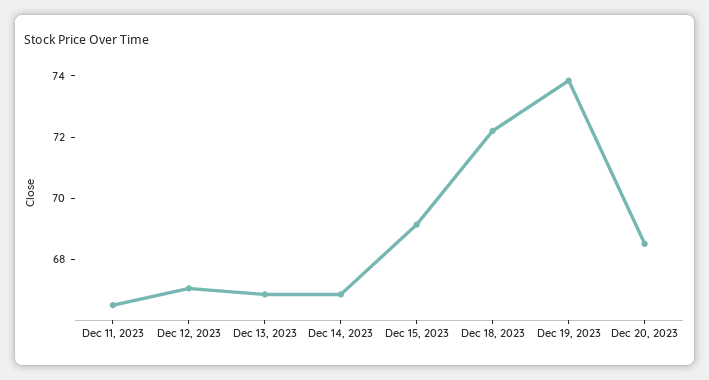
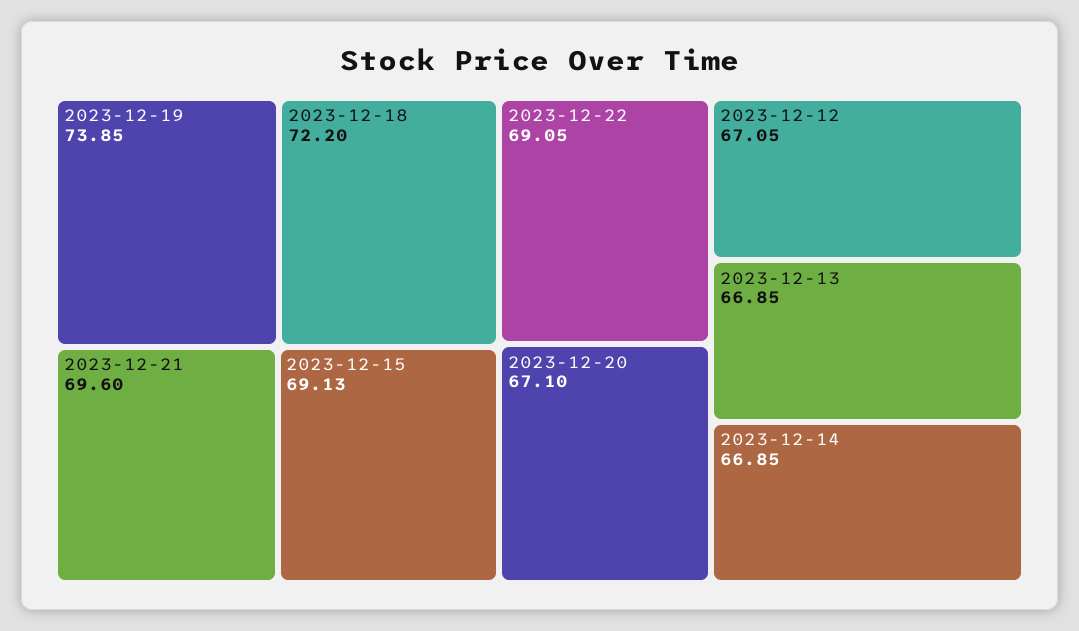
Dec 11, 2023: 66.5 -> none
Dec 20, 2023: 68.5 -> 67.1
2023-12-21: none -> 69.6
2023-12-22: none -> 69.05

